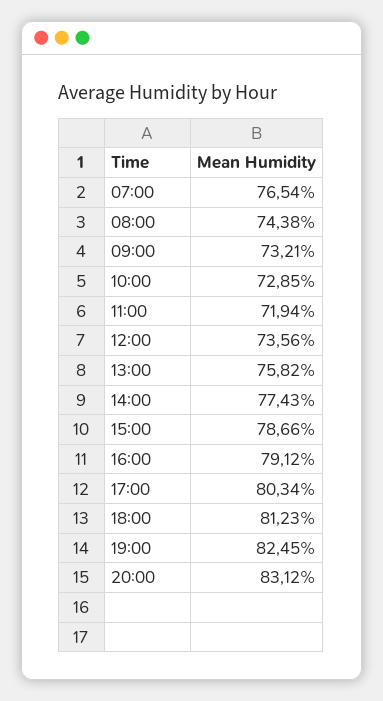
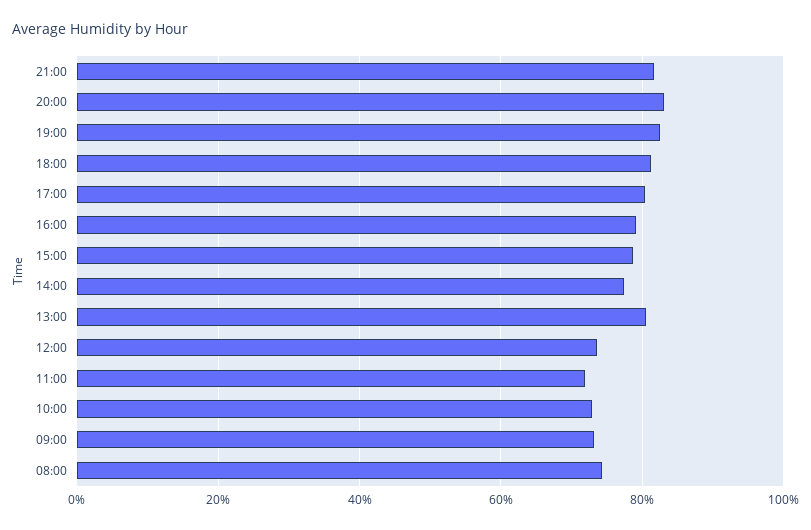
07:00: 76.54 -> none
13:00: 75.82 -> 80
21:00: none -> 82

